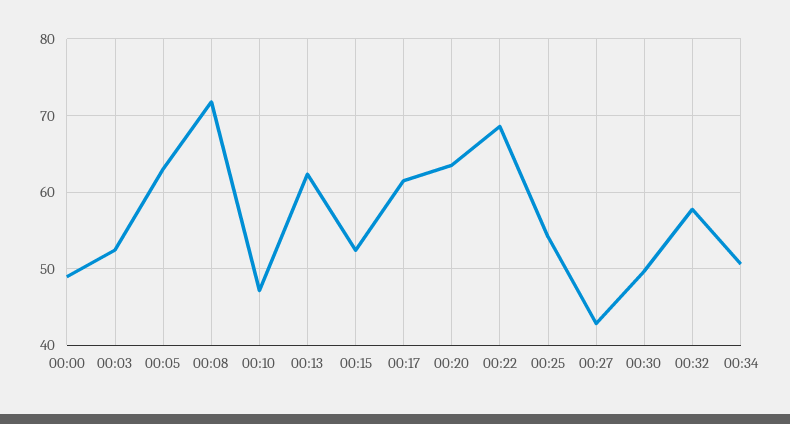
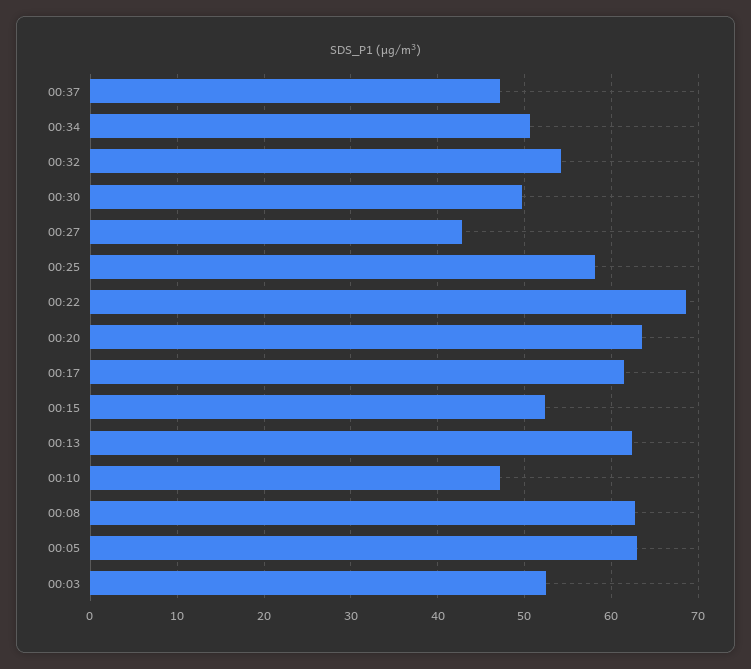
00:00: 49 -> none
00:08: 72 -> 63
00:25: 54 -> 58
00:32: 58 -> 54
00:37: none -> 47

